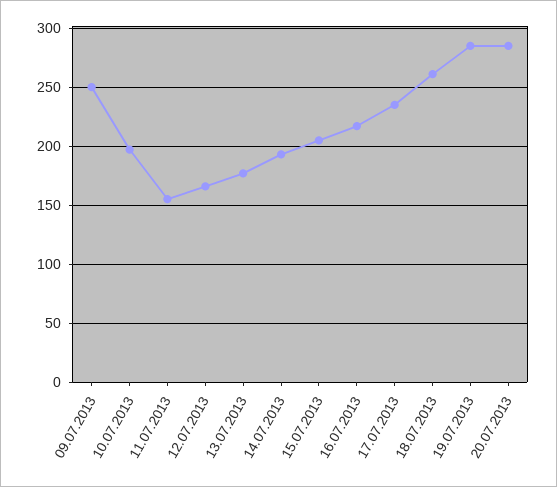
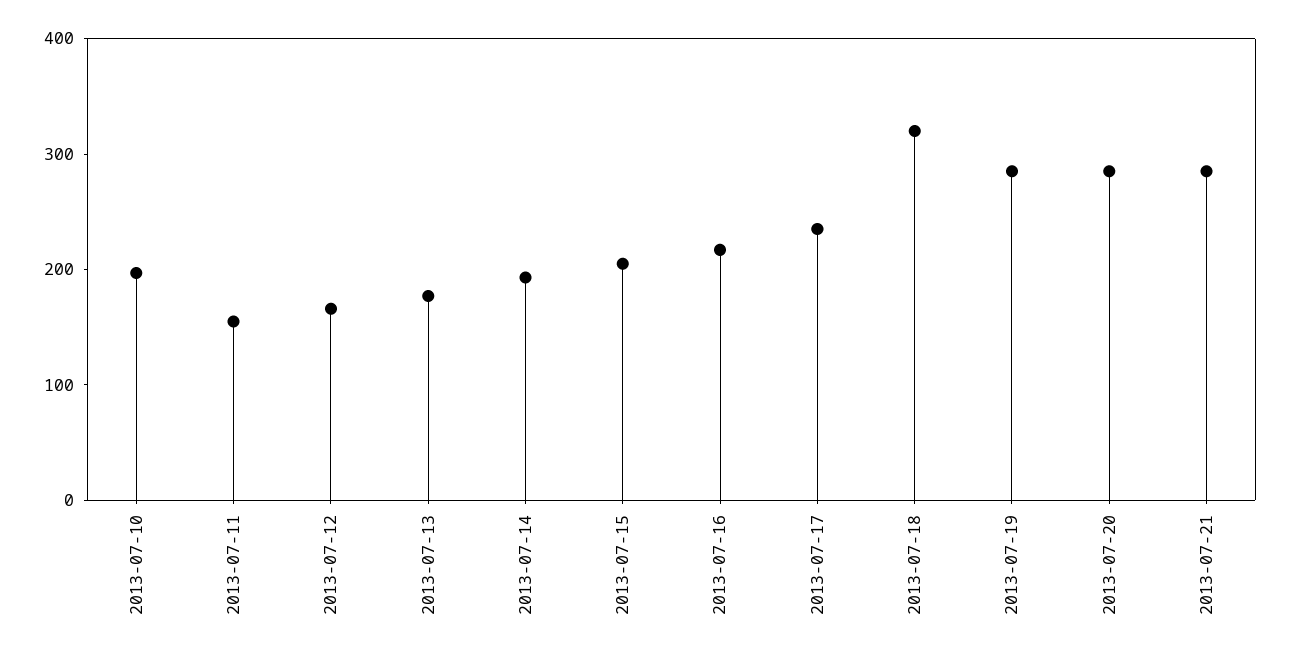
09.07.2013: 250 -> none
18.07.2013: 260 -> 320
2013-07-21: none -> 280

